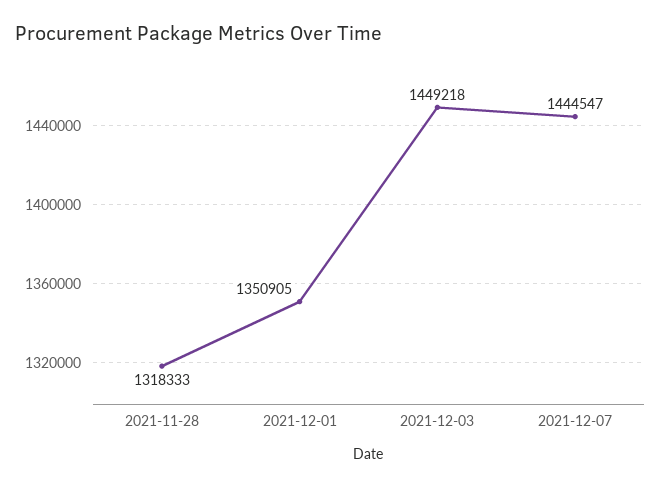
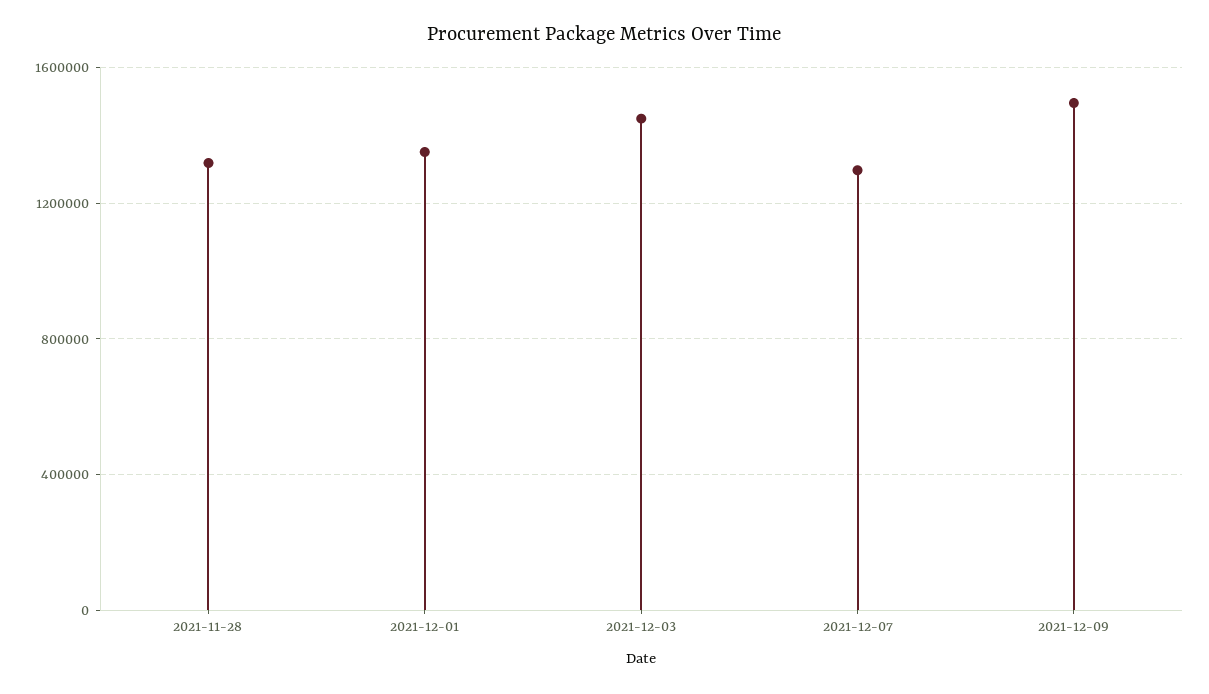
2021-12-07: 1444547 -> 1300000
2021-12-09: none -> 1500000

